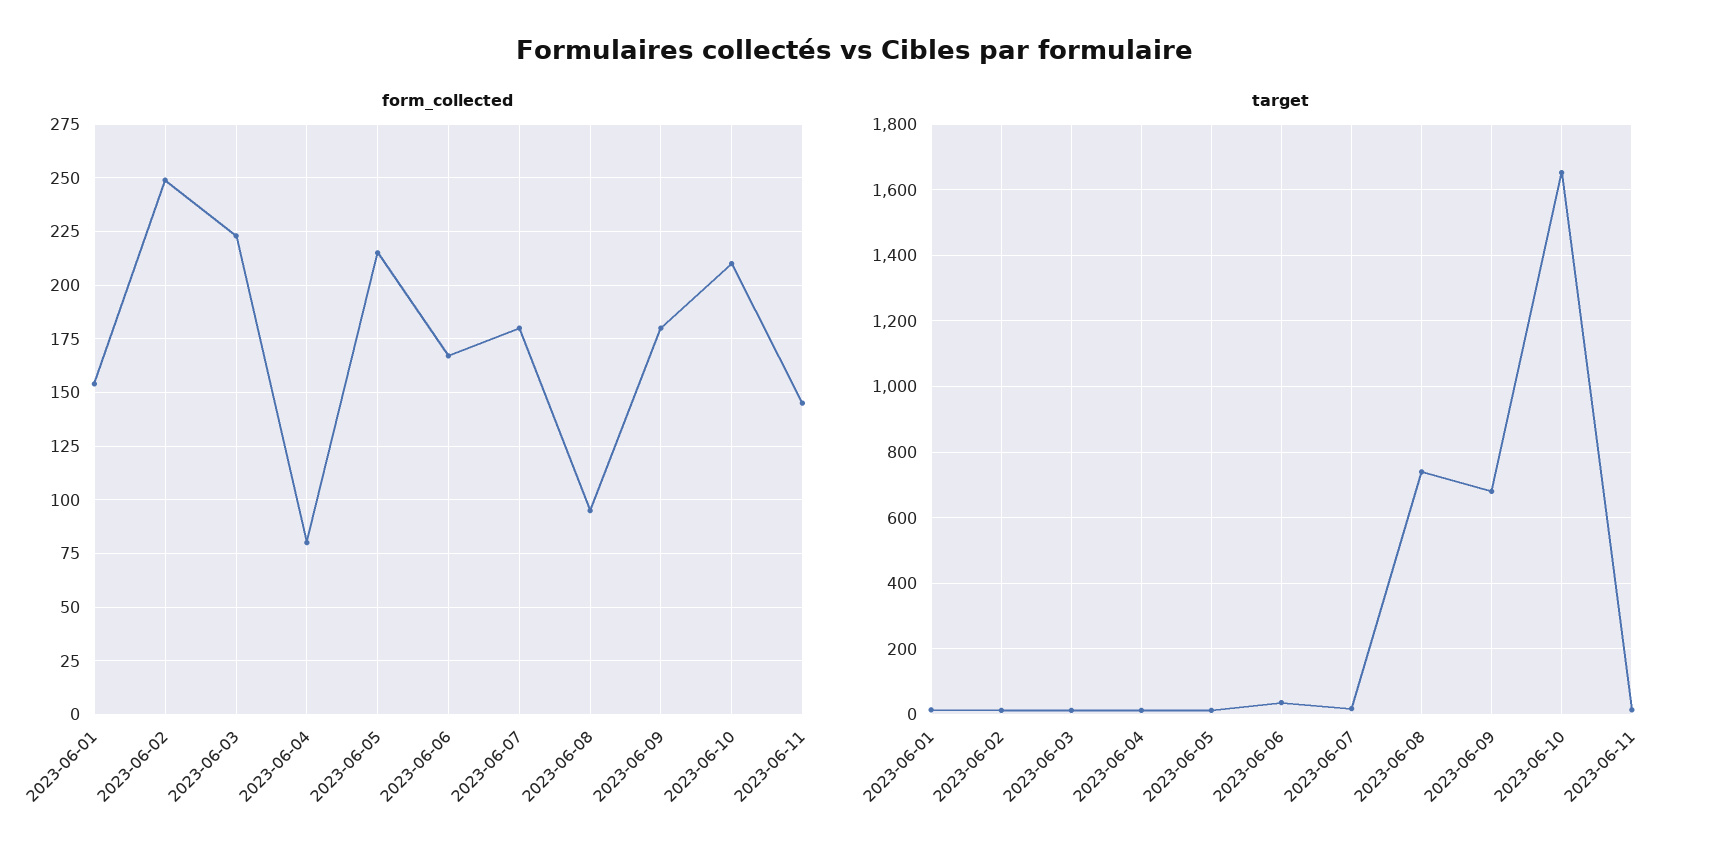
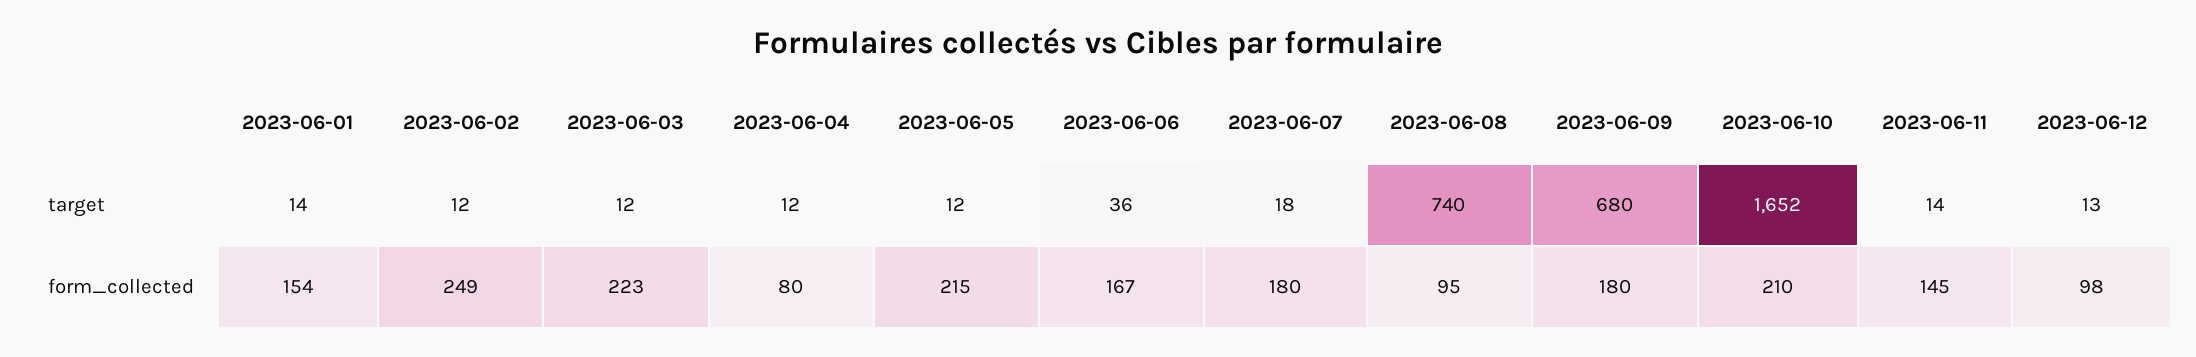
target, 2023-06-12: none -> 13
form_collected, 2023-06-12: none -> 98

